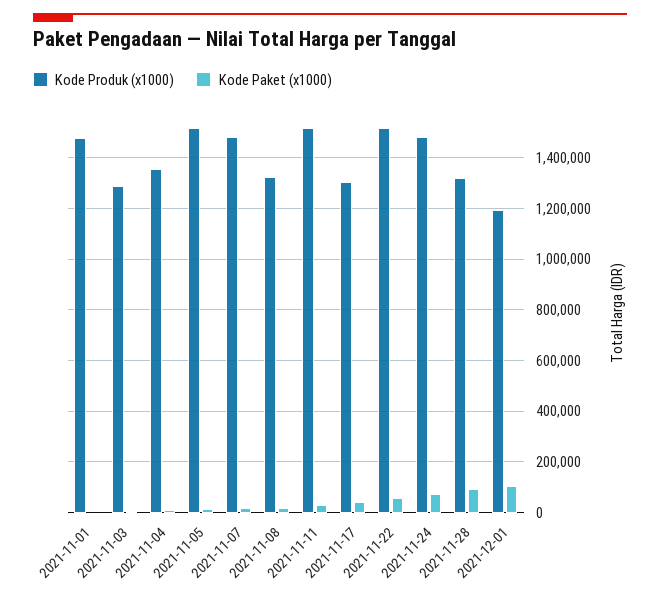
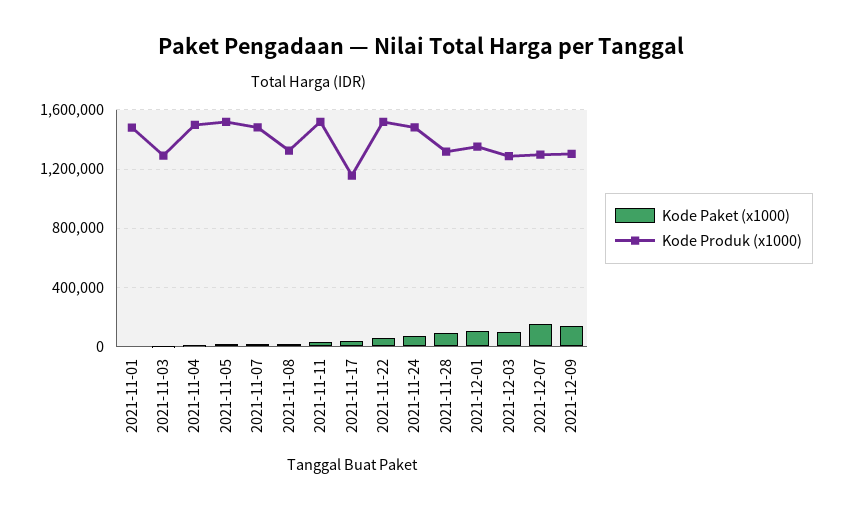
Kode Produk (x1000), 2021-11-04: 1350000 -> 1500000
Kode Produk (x1000), 2021-11-17: 1300000 -> 1150000
Kode Produk (x1000), 2021-12-01: 1200000 -> 1350000
Kode Paket (x1000), 2021-12-03: none -> 100000
Kode Produk (x1000), 2021-12-03: none -> 1300000
Kode Paket (x1000), 2021-12-07: none -> 150000
Kode Produk (x1000), 2021-12-07: none -> 1300000
Kode Paket (x1000), 2021-12-09: none -> 150000
Kode Produk (x1000), 2021-12-09: none -> 1300000

